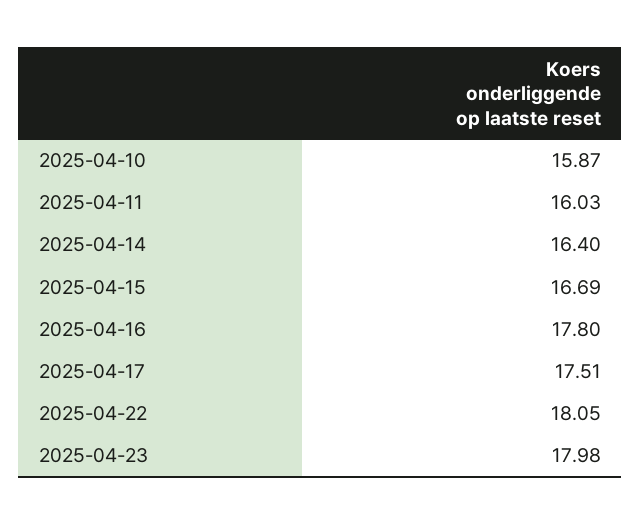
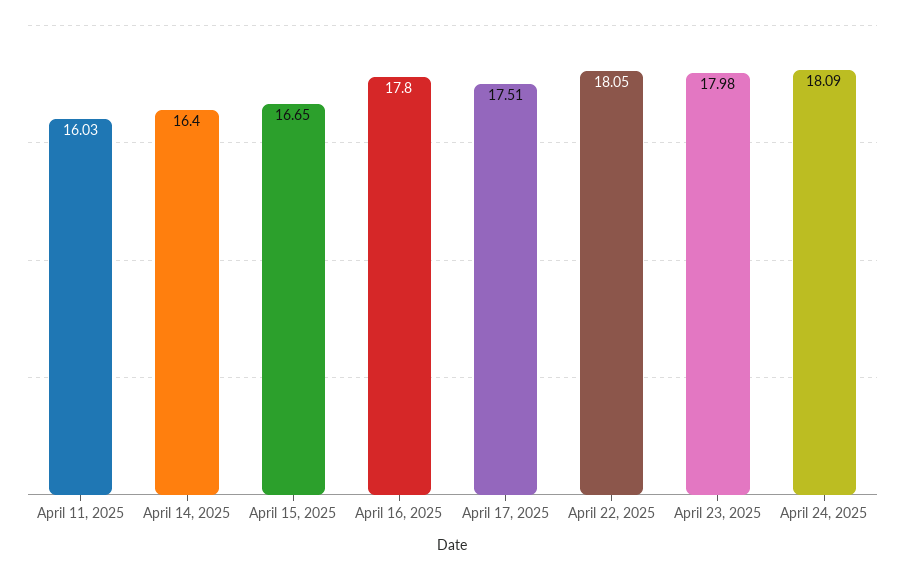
2025-04-10: 15.87 -> none
2025-04-15: 16.69 -> 16.65
April 24, 2025: none -> 18.09

